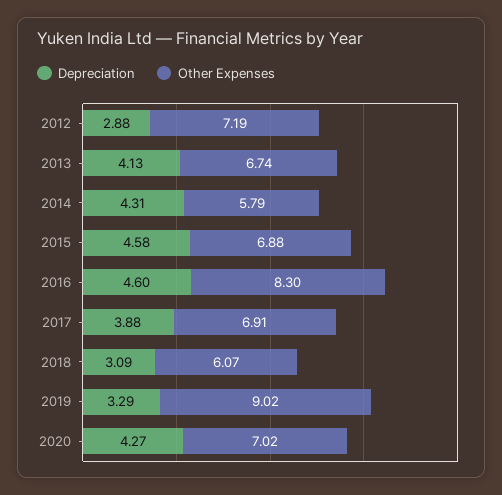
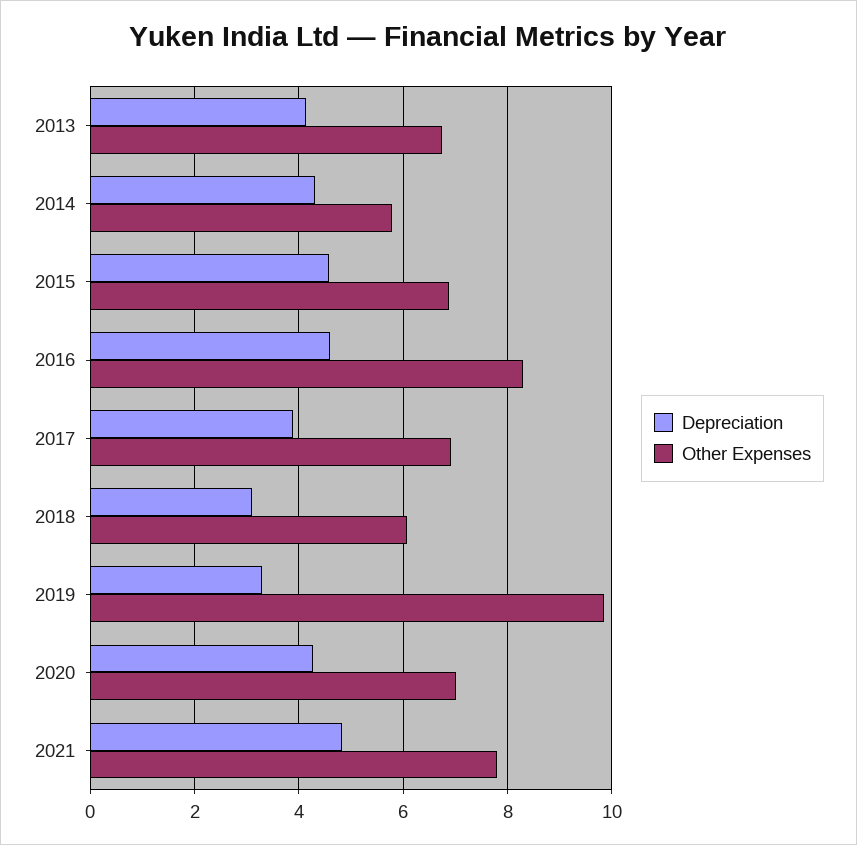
Depreciation, 2012: 2.88 -> none
Other Expenses, 2012: 7.19 -> none
Other Expenses, 2019: 9.02 -> 9.8
Depreciation, 2021: none -> 4.8
Other Expenses, 2021: none -> 7.8

